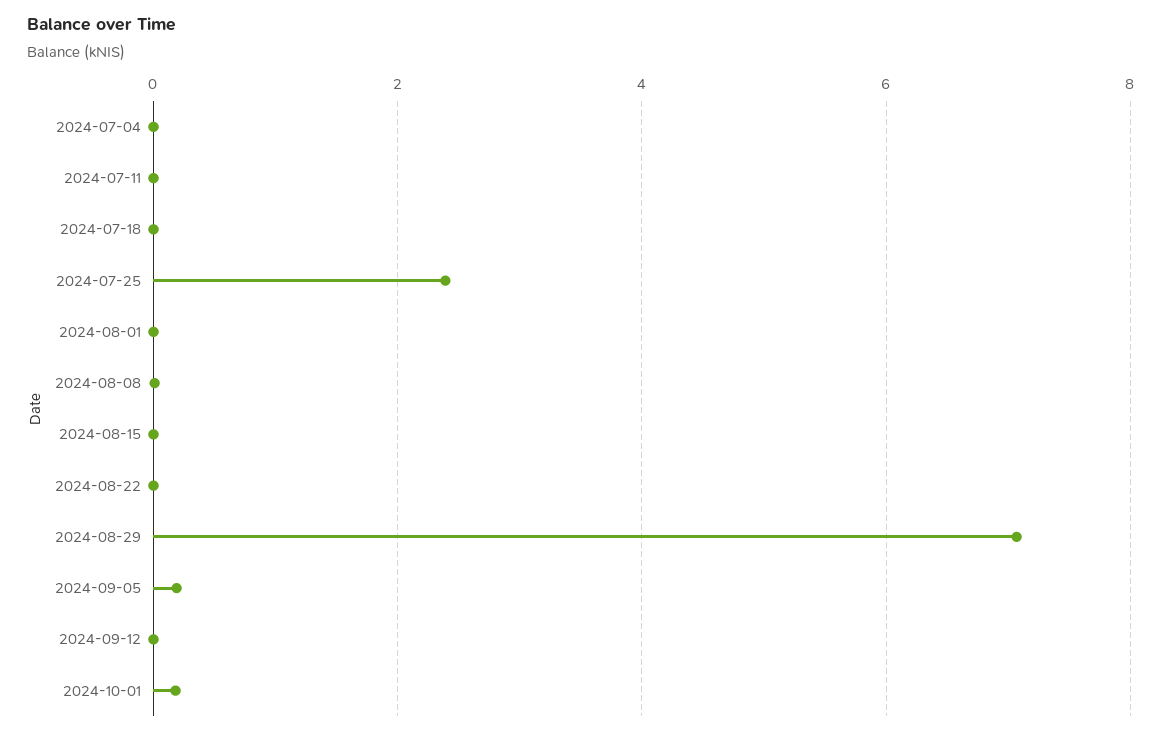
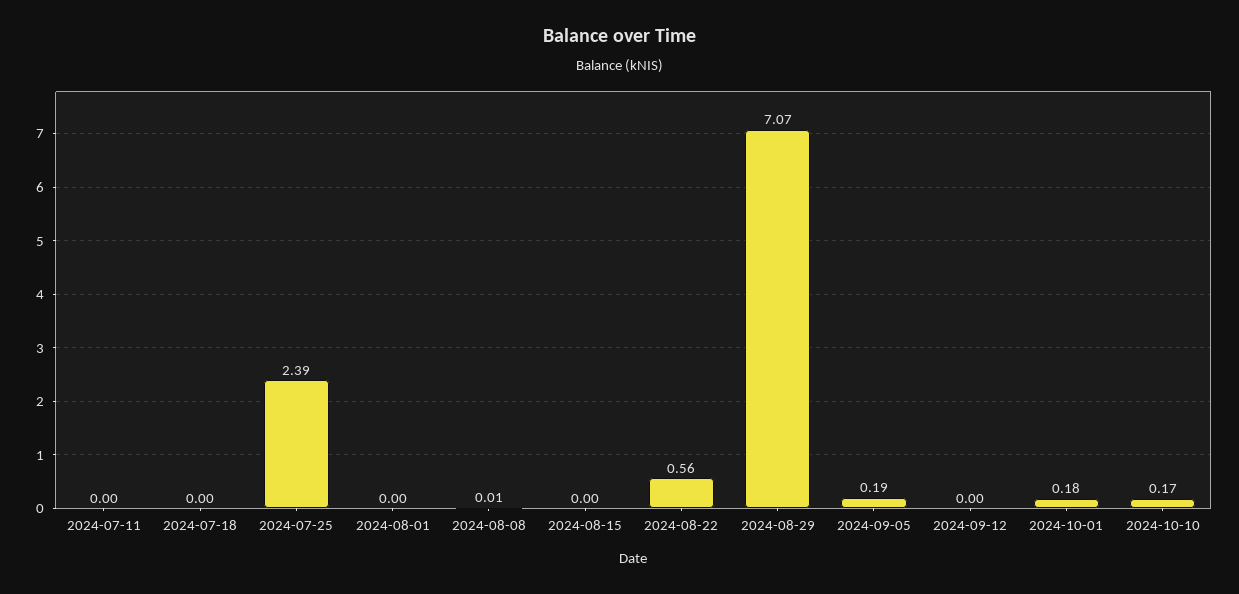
2024-07-04: 0 -> none
2024-08-22: 0 -> 0.56
2024-10-10: none -> 0.17

